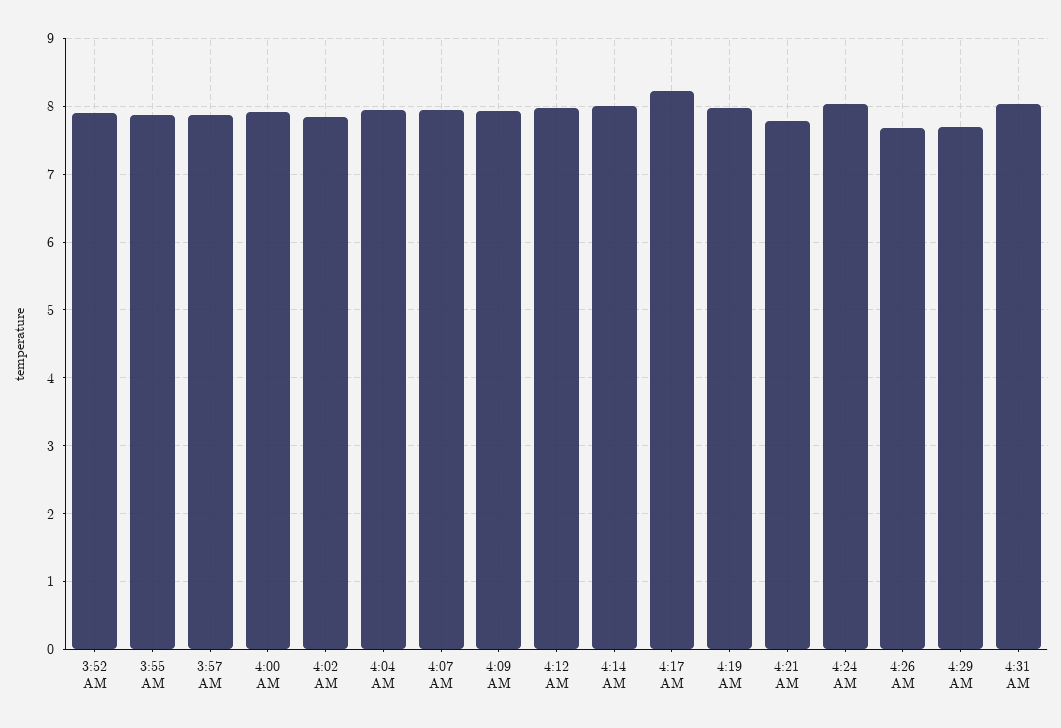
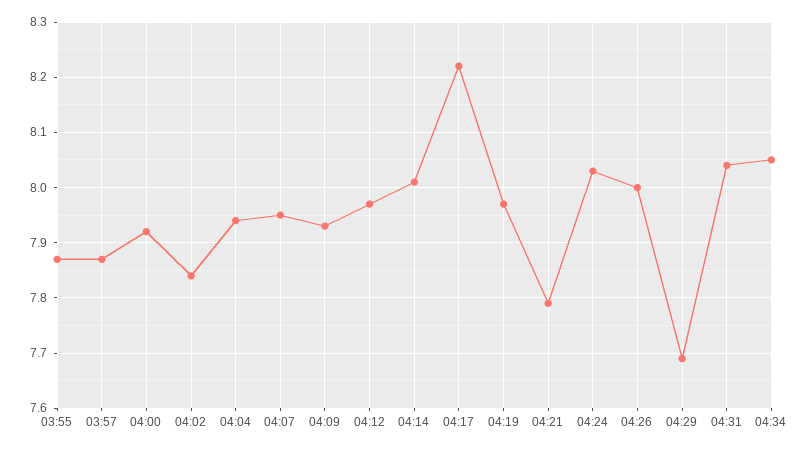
3:52 AM: 7.9 -> none
4:26 AM: 7.7 -> 8
04:34: none -> 8.05

